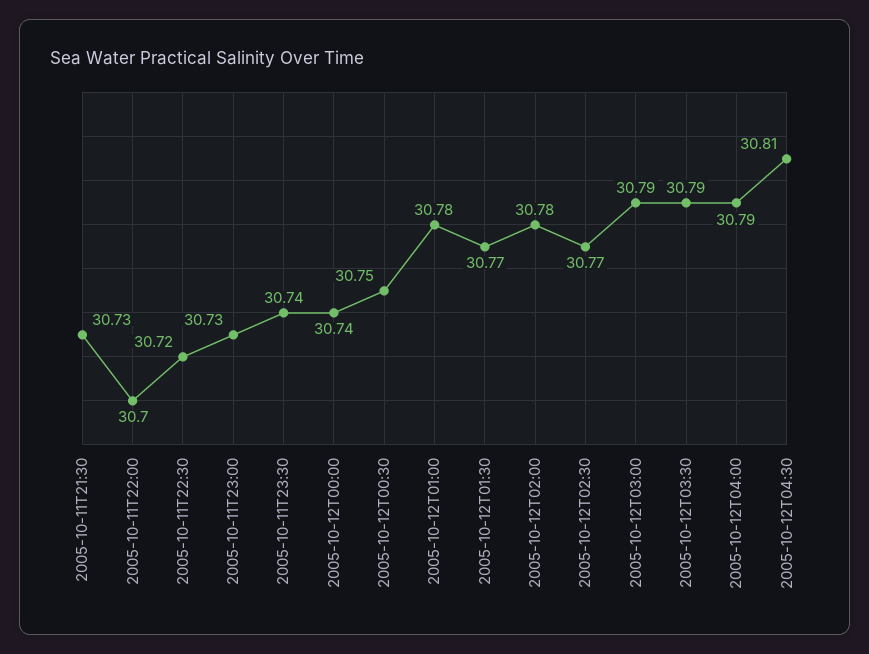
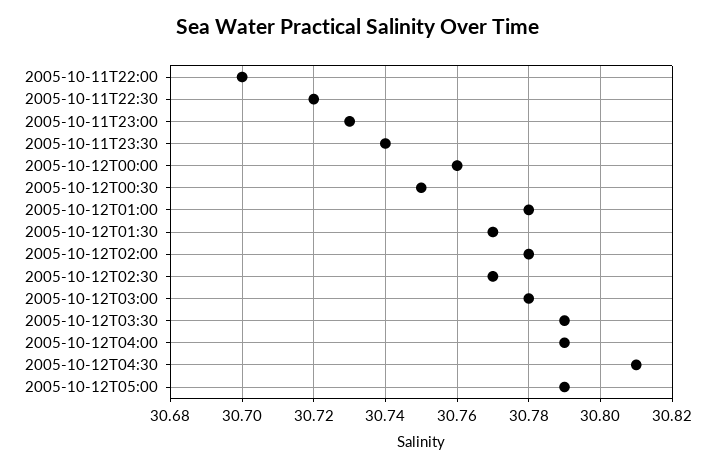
2005-10-11T21:30: 30.73 -> none
2005-10-12T00:00: 30.74 -> 30.76
2005-10-12T03:00: 30.79 -> 30.78
2005-10-12T05:00: none -> 30.79

